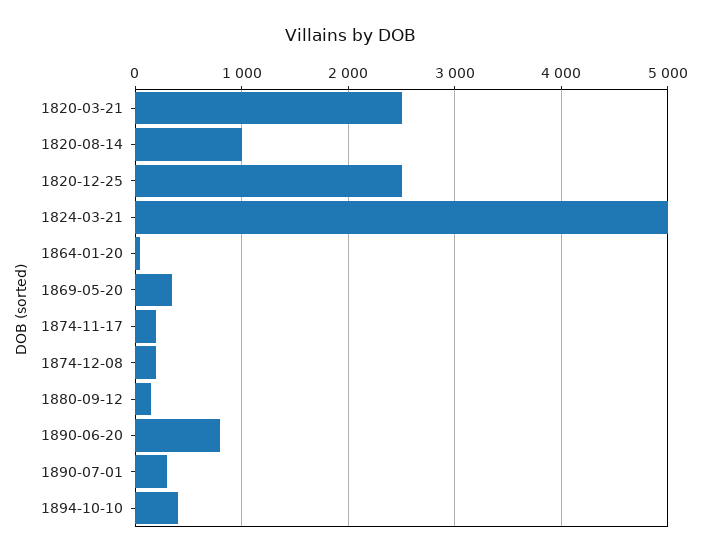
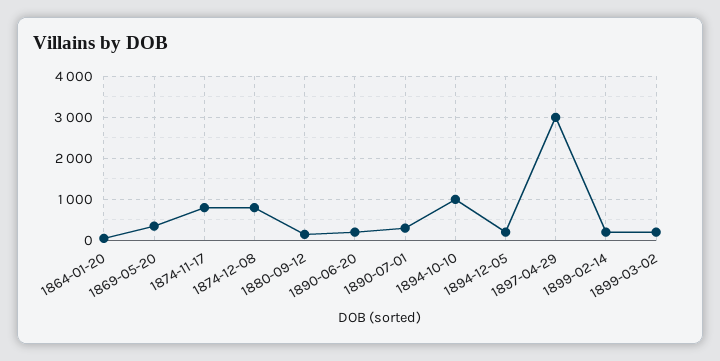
1820-03-21: 2500 -> none
1820-08-14: 1000 -> none
1820-12-25: 2500 -> none
1824-03-21: 5000 -> none
1874-11-17: 200 -> 800
1874-12-08: 200 -> 800
1890-06-20: 800 -> 200
1894-10-10: 400 -> 1000
1894-12-05: none -> 200
1897-04-29: none -> 3000
1899-02-14: none -> 200
1899-03-02: none -> 200

